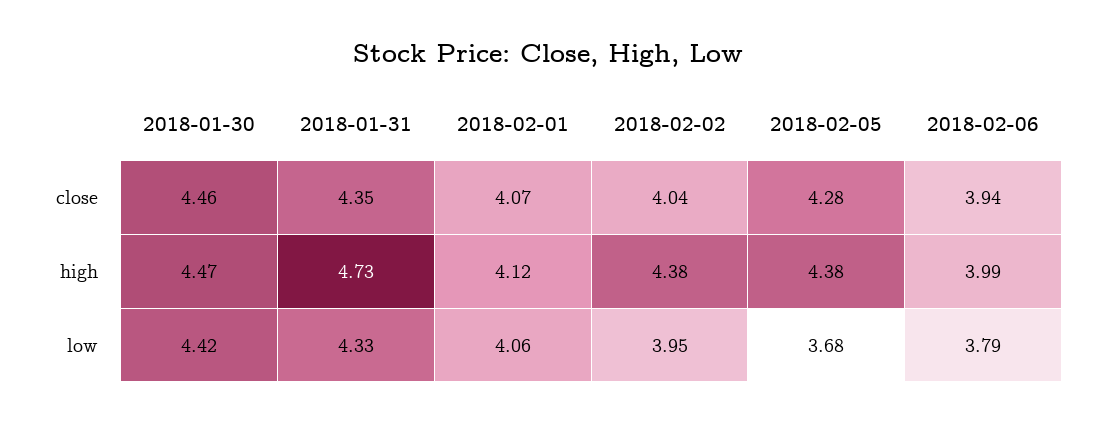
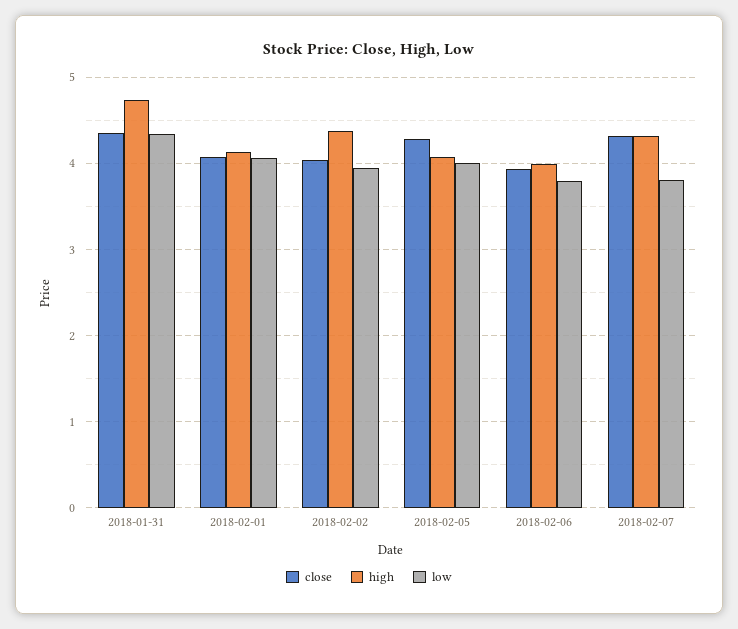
close, 2018-01-30: 4.46 -> none
high, 2018-01-30: 4.47 -> none
high, 2018-02-05: 4.38 -> 4.1
low, 2018-01-30: 4.42 -> none
low, 2018-02-05: 3.68 -> 4
close, 2018-02-07: none -> 4.3
high, 2018-02-07: none -> 4.3
low, 2018-02-07: none -> 3.8

